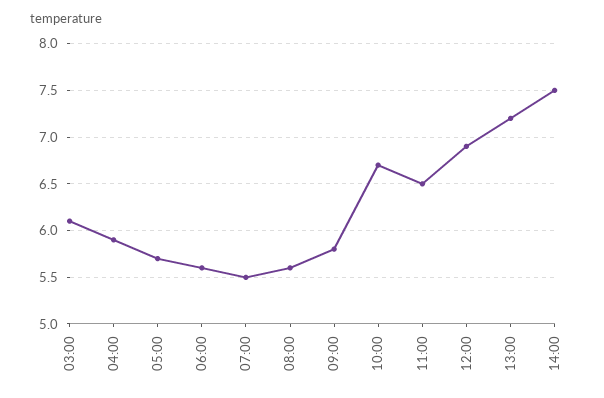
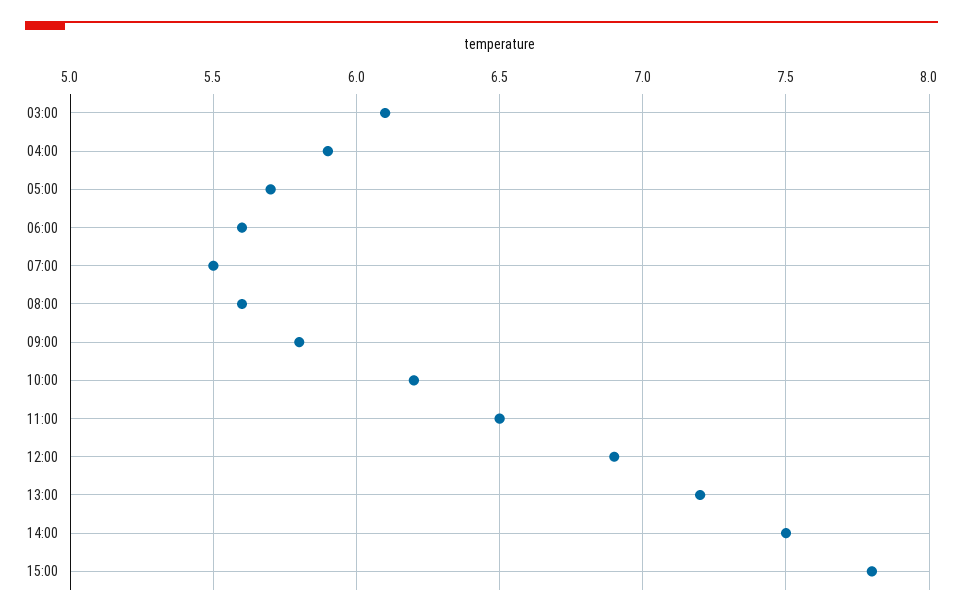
10:00: 6.7 -> 6.2
15:00: none -> 7.8

